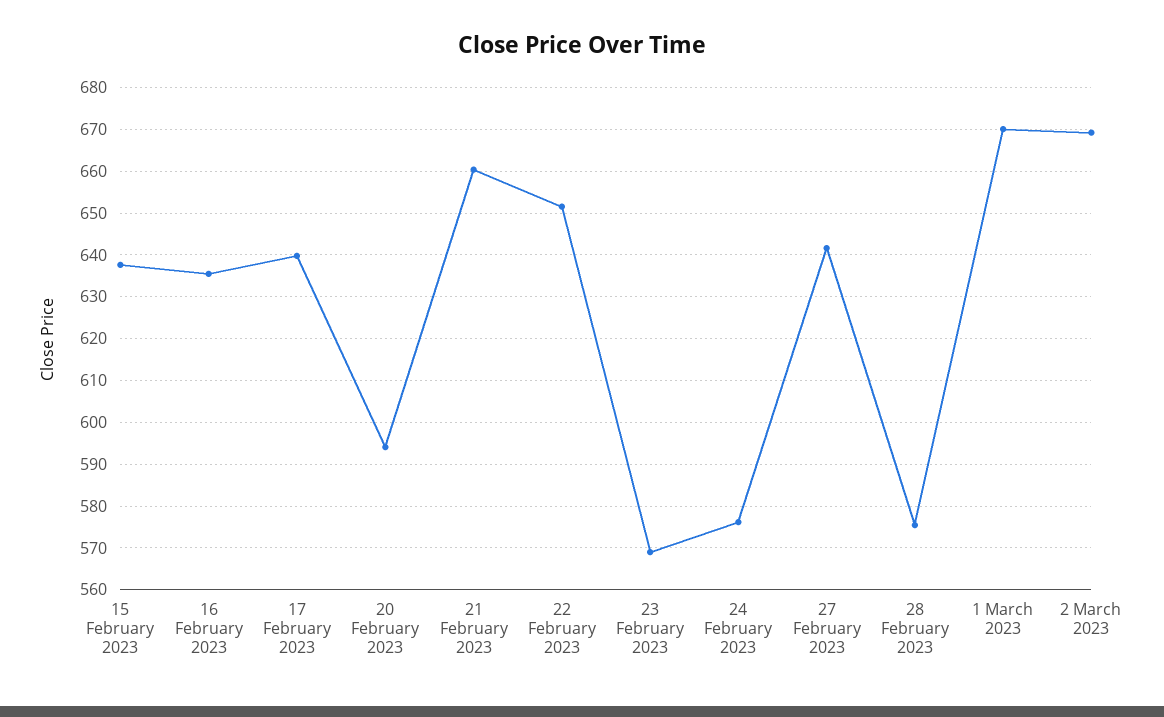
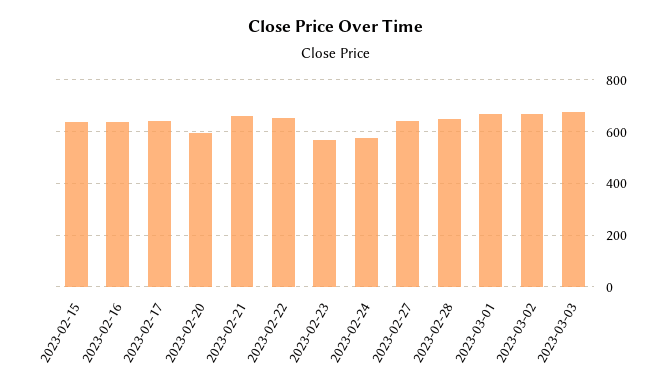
28 February 2023: 576 -> 650
2023-03-03: none -> 675

